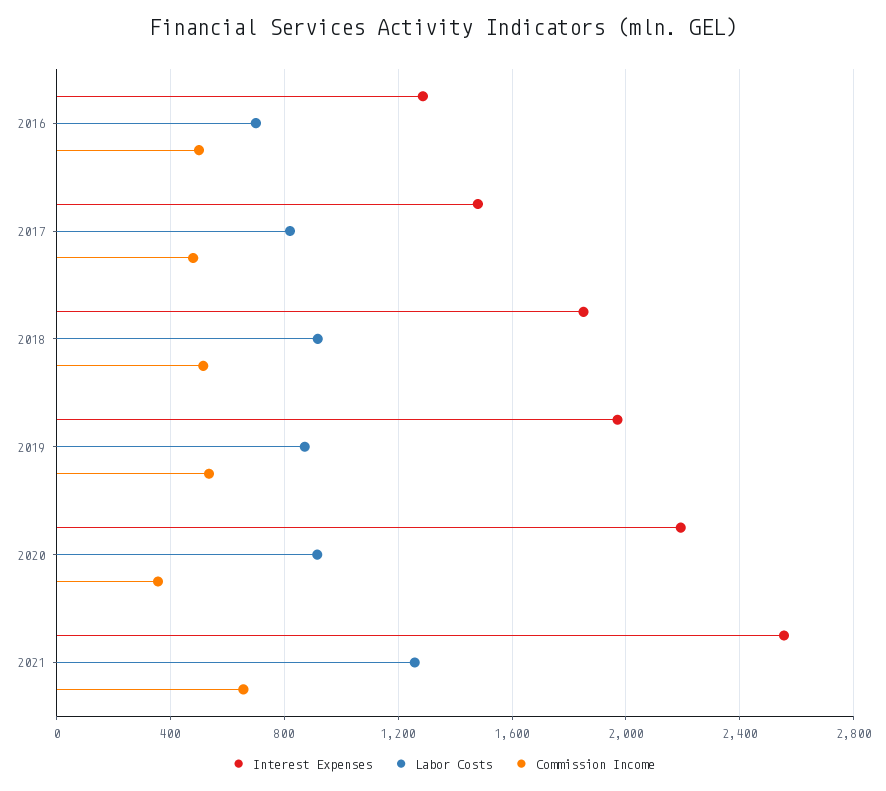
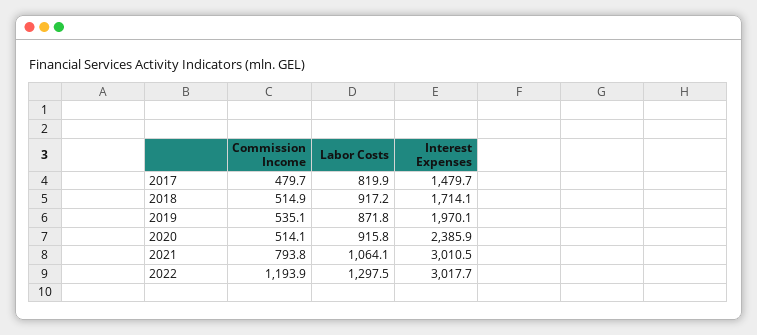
Interest Expenses, 2016: 1300 -> none
Labor Costs, 2016: 700 -> none
Commission Income, 2016: 500 -> none
Interest Expenses, 2018: 1850 -> 1714.1
Interest Expenses, 2020: 2200 -> 2385.9
Commission Income, 2020: 350 -> 514.1
Interest Expenses, 2021: 2550 -> 3010.5
Labor Costs, 2021: 1250 -> 1064.1
Commission Income, 2021: 650 -> 793.8
Commission Income, 2022: none -> 1193.9
Labor Costs, 2022: none -> 1297.5
Interest Expenses, 2022: none -> 3017.7

